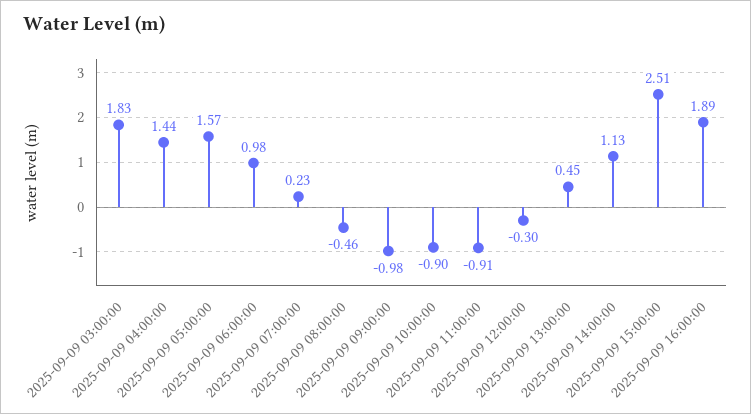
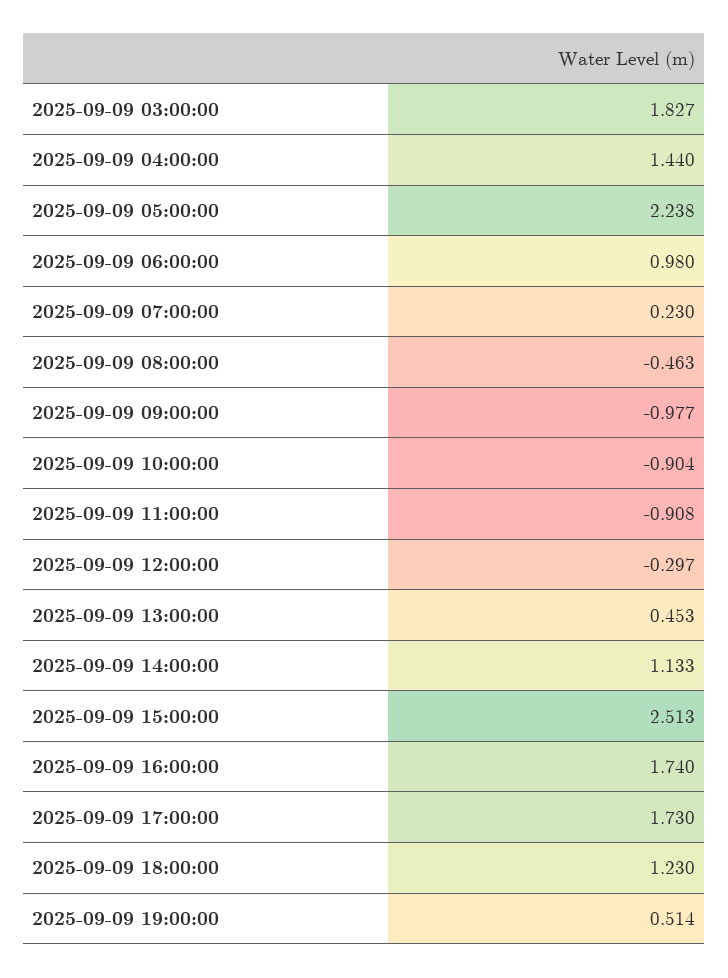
2025-09-09 05:00:00: 1.57 -> 2.238
2025-09-09 16:00:00: 1.89 -> 1.74
2025-09-09 17:00:00: none -> 1.73
2025-09-09 18:00:00: none -> 1.23
2025-09-09 19:00:00: none -> 0.514

